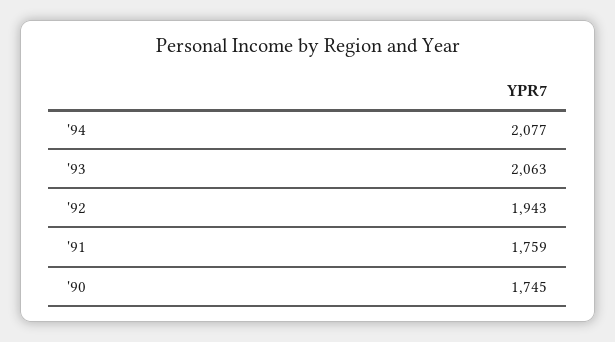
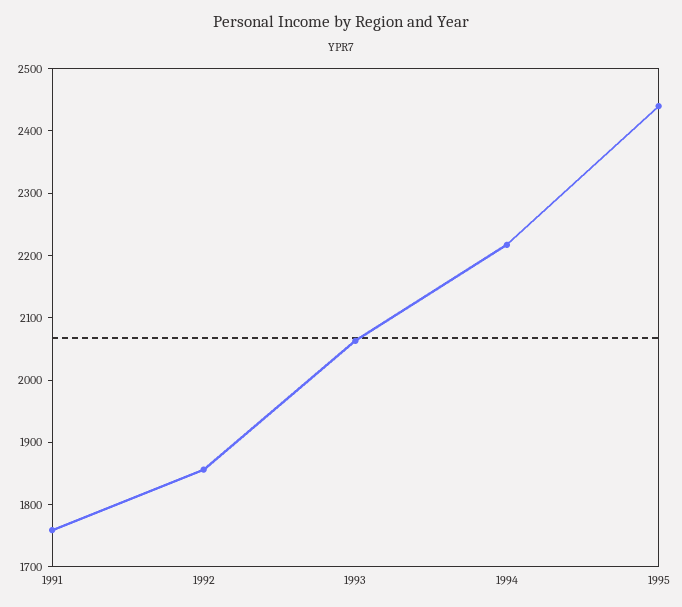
'94: 2077 -> 2220
'92: 1943 -> 1860
'90: 1745 -> none
1995: none -> 2440

